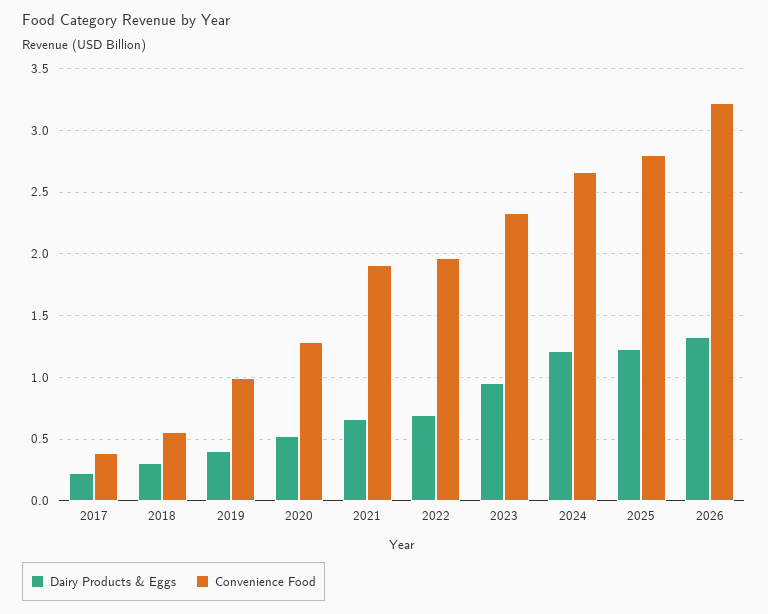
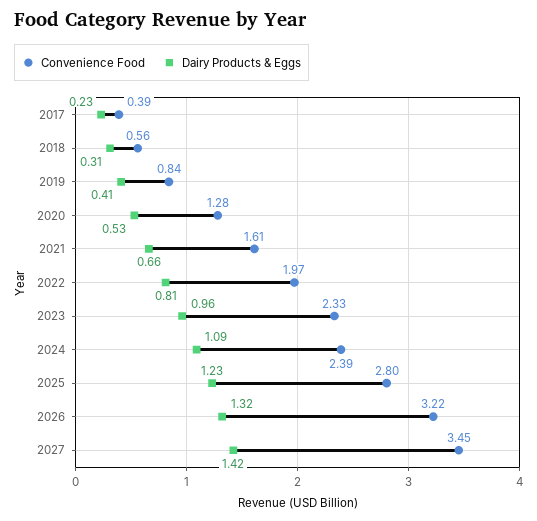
Convenience Food, 2019: 1 -> 0.84
Convenience Food, 2021: 1.9 -> 1.61
Dairy Products & Eggs, 2022: 0.7 -> 0.81
Dairy Products & Eggs, 2024: 1.2 -> 1.09
Convenience Food, 2024: 2.65 -> 2.39
Convenience Food, 2027: none -> 3.45
Dairy Products & Eggs, 2027: none -> 1.42

